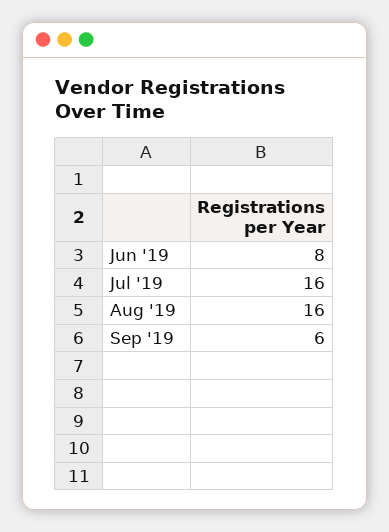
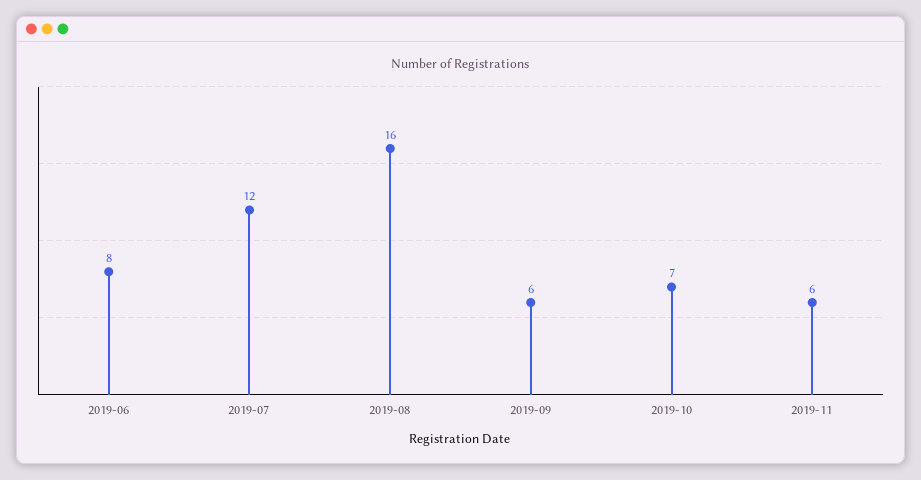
Jul '19: 16 -> 12
2019-10: none -> 7
2019-11: none -> 6

